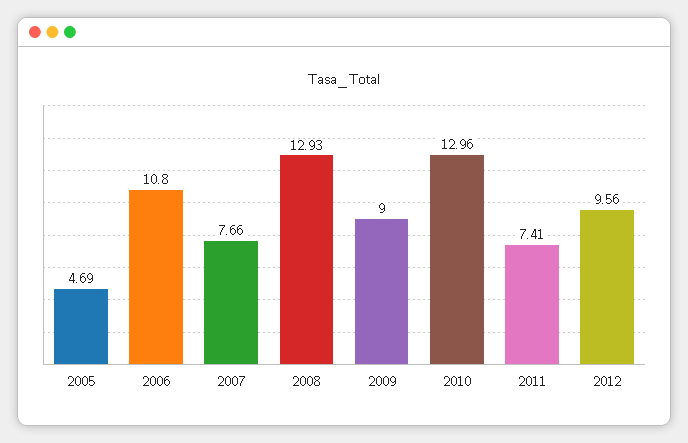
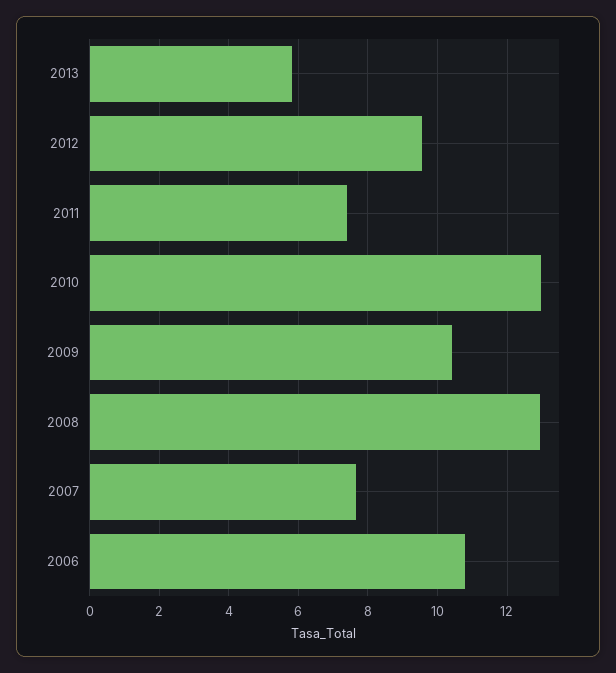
2005: 4.69 -> none
2009: 9 -> 10.4
2013: none -> 5.8

